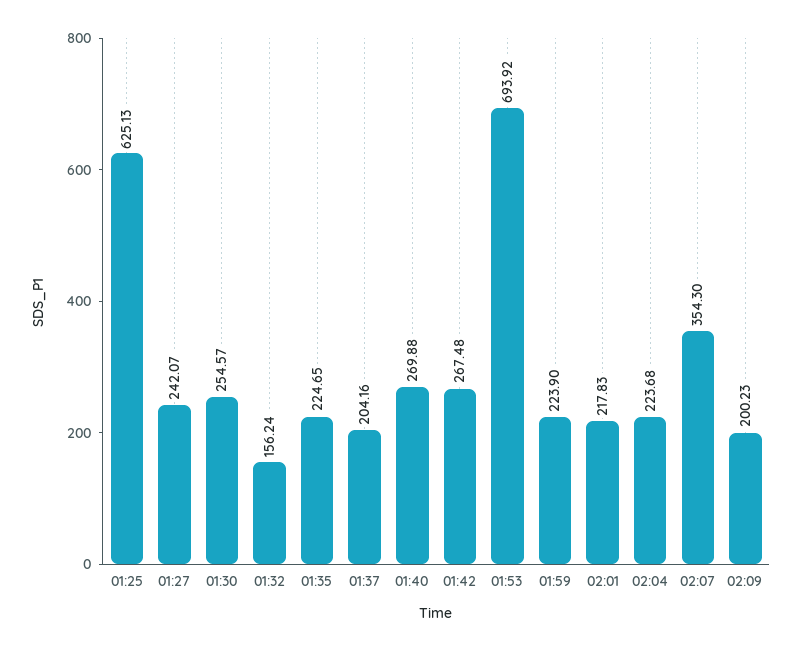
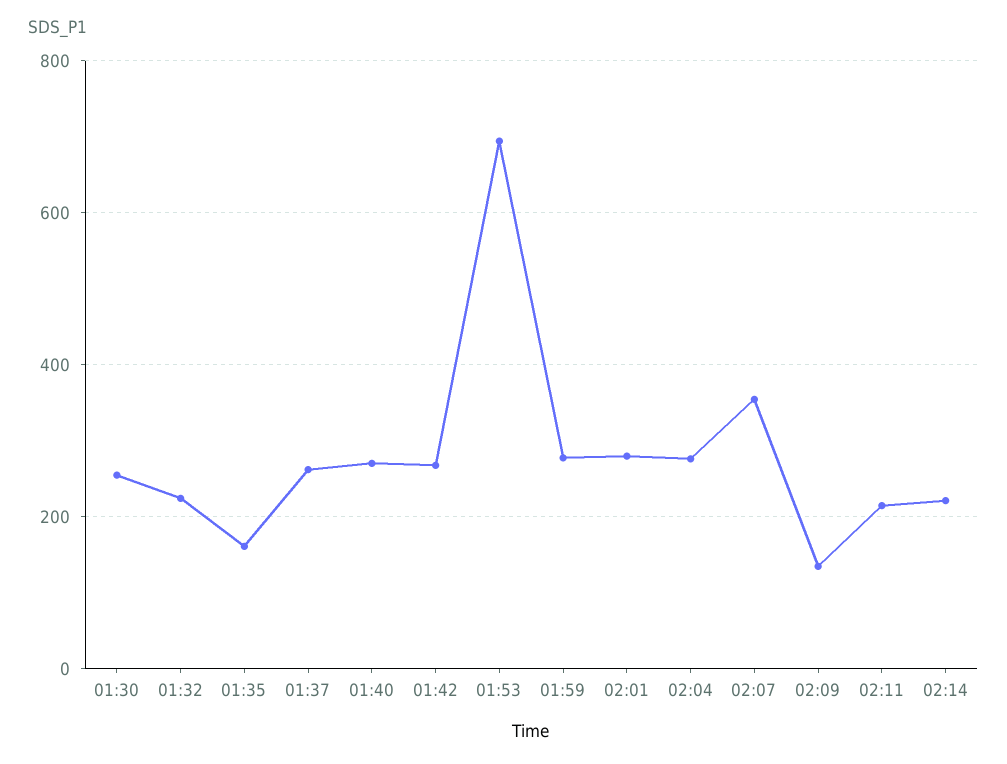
01:25: 625.13 -> none
01:27: 242.07 -> none
01:32: 156.24 -> 220
01:35: 224.65 -> 160
01:37: 204.16 -> 260
01:59: 223.9 -> 280
02:01: 217.83 -> 280
02:04: 223.68 -> 280
02:09: 200.23 -> 140
02:11: none -> 220
02:14: none -> 220

